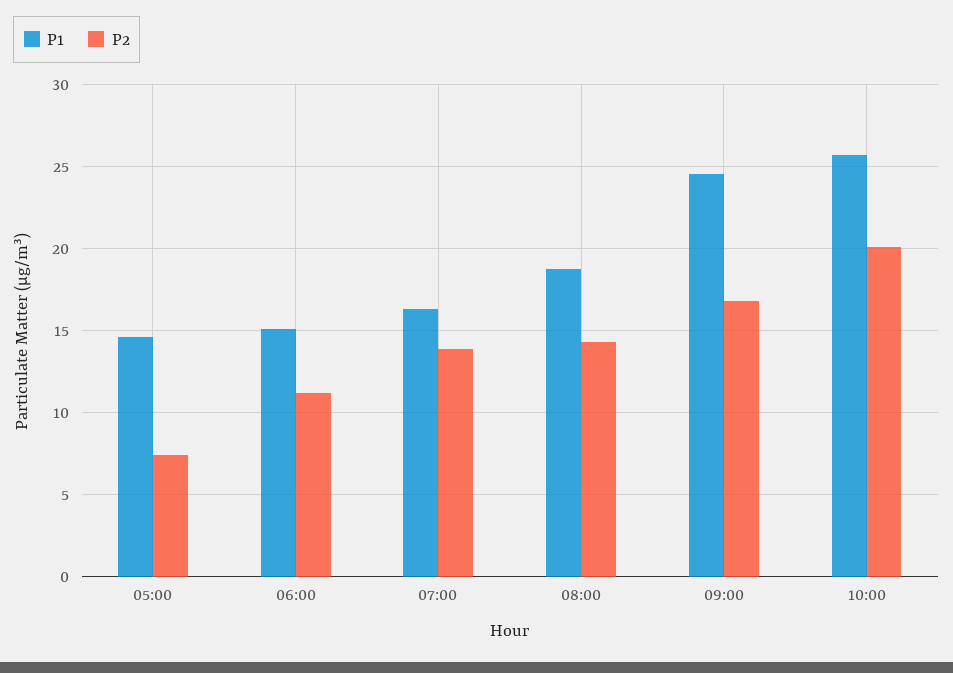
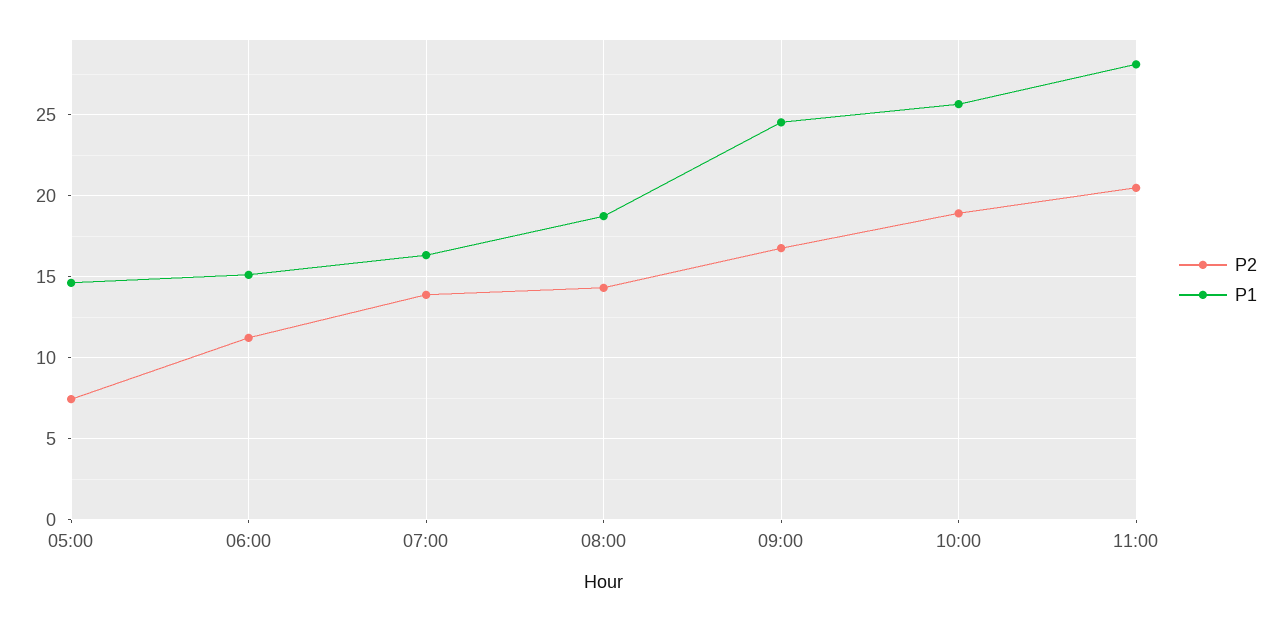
P2, 10:00: 20 -> 19
P2, 11:00: none -> 20.5
P1, 11:00: none -> 28

